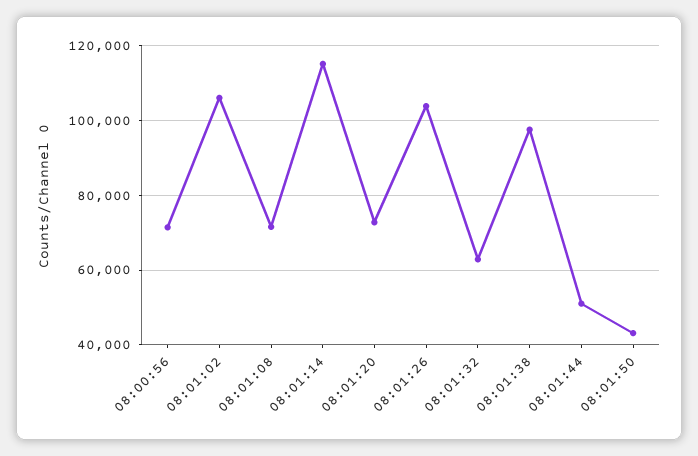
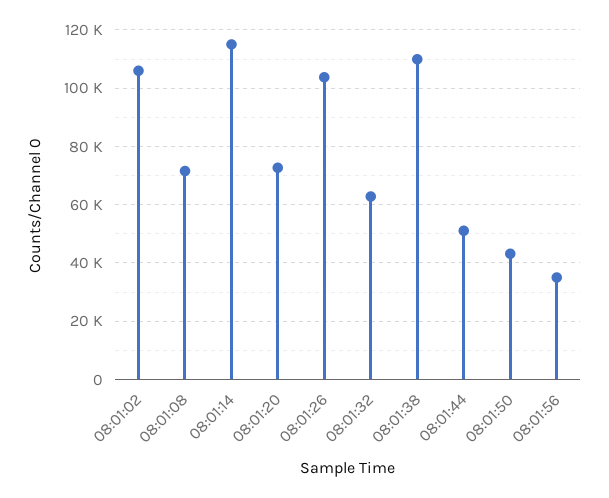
08:00:56: 72000 -> none
08:01:38: 98000 -> 110000
08:01:56: none -> 35000

